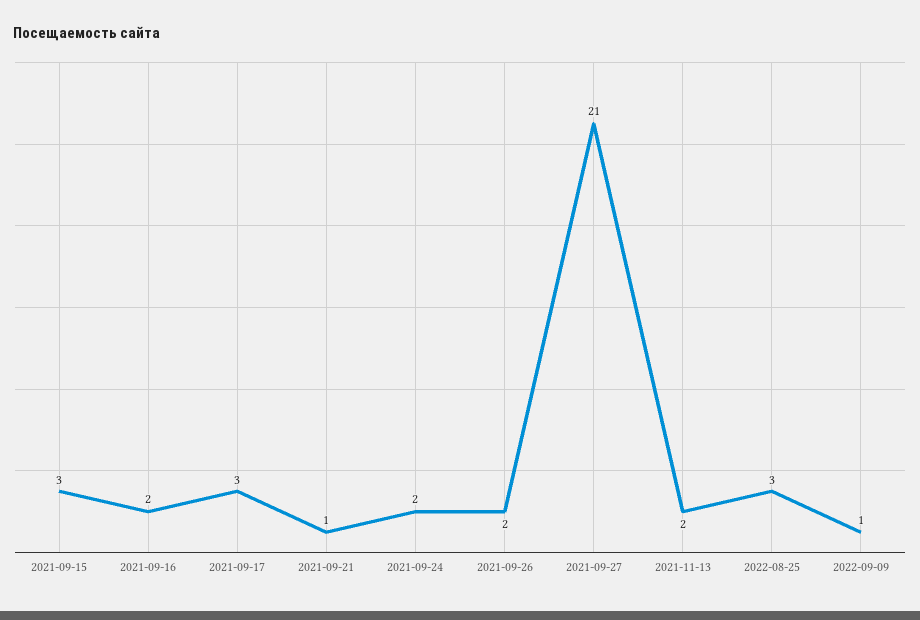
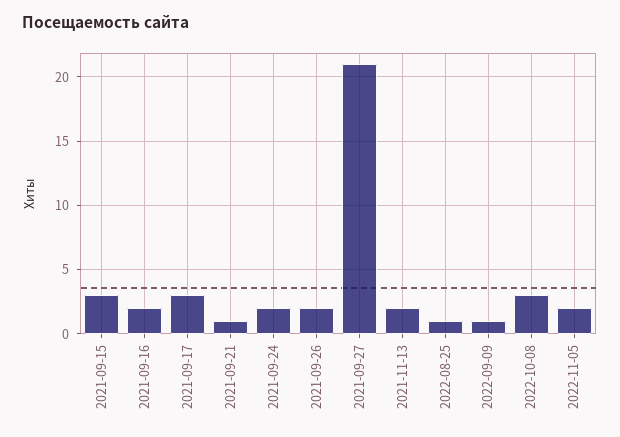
2022-08-25: 3 -> 1
2022-10-08: none -> 3
2022-11-05: none -> 2

